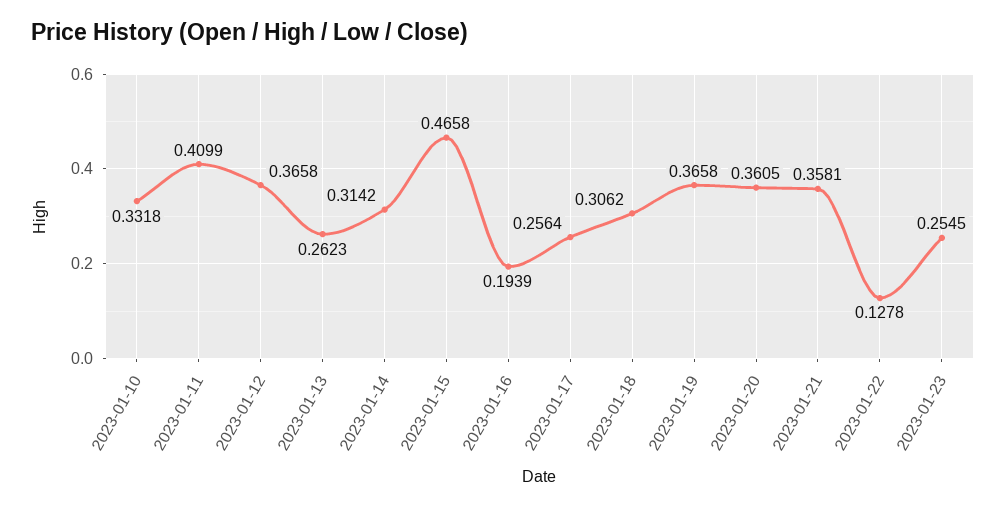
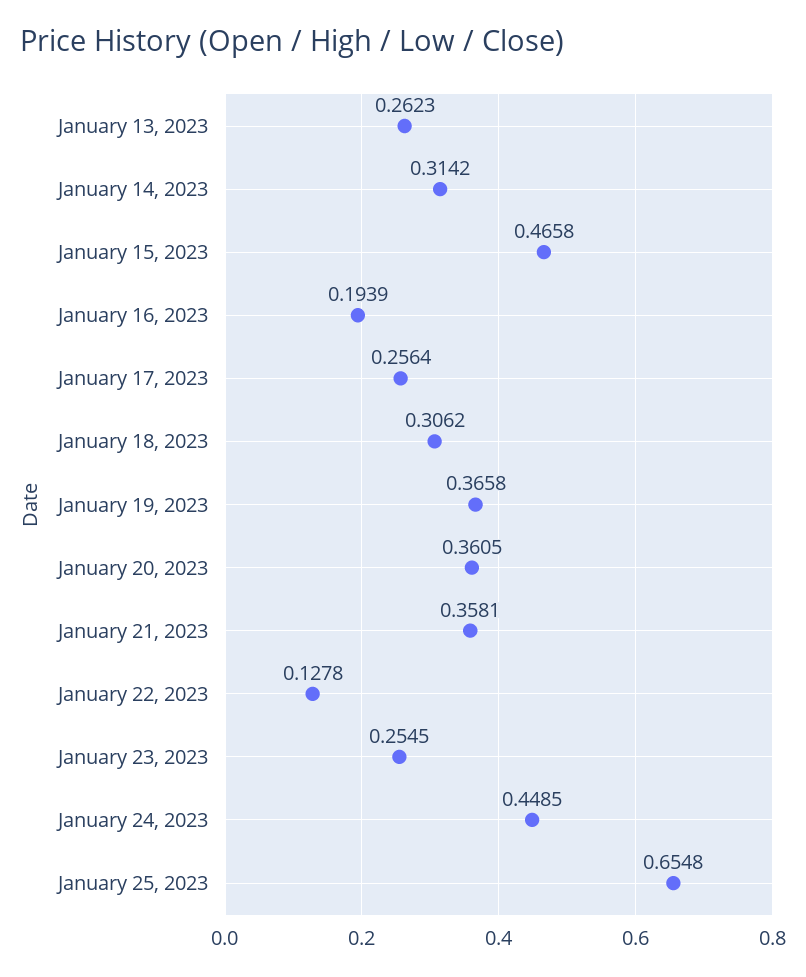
2023-01-10: 0.3318 -> none
2023-01-11: 0.4099 -> none
2023-01-12: 0.3658 -> none
January 24, 2023: none -> 0.4485
January 25, 2023: none -> 0.6548

